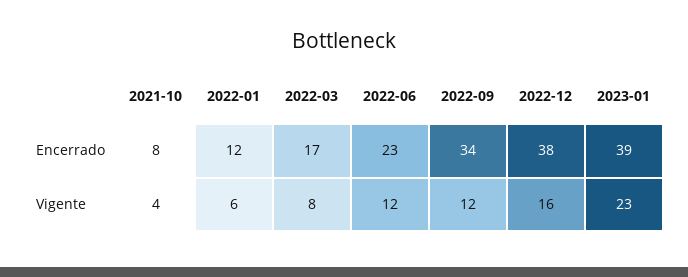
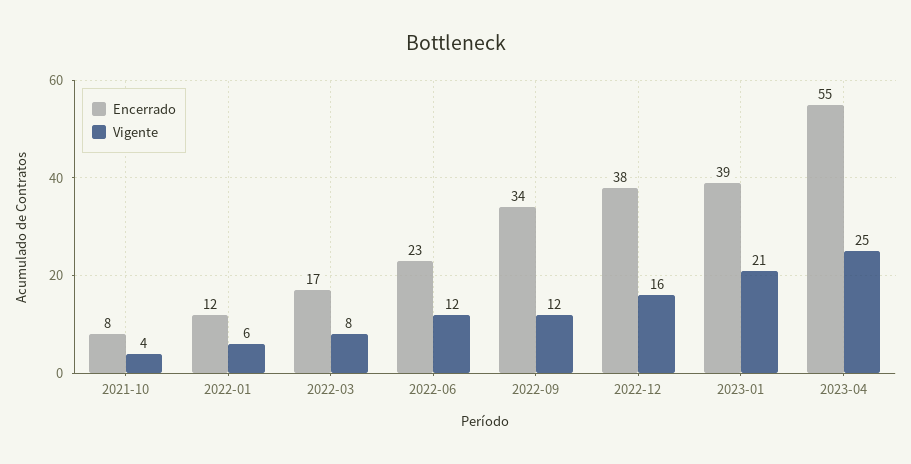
Vigente, 2023-01: 23 -> 21
Encerrado, 2023-04: none -> 55
Vigente, 2023-04: none -> 25

